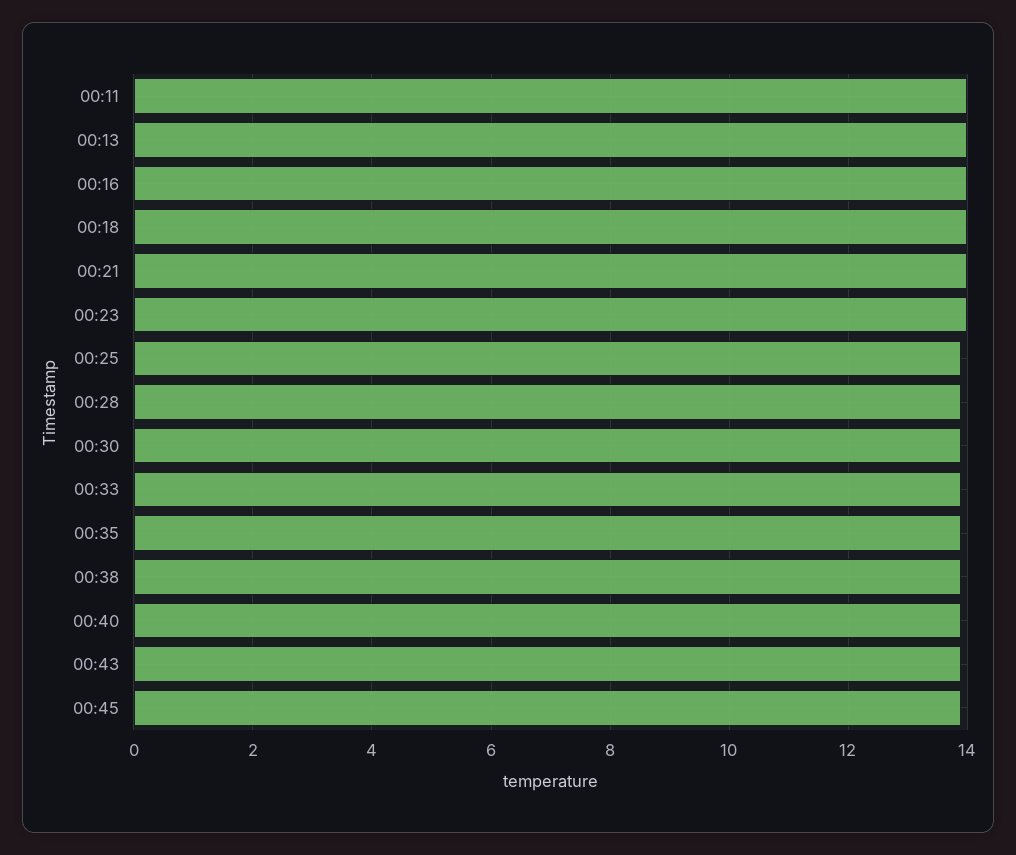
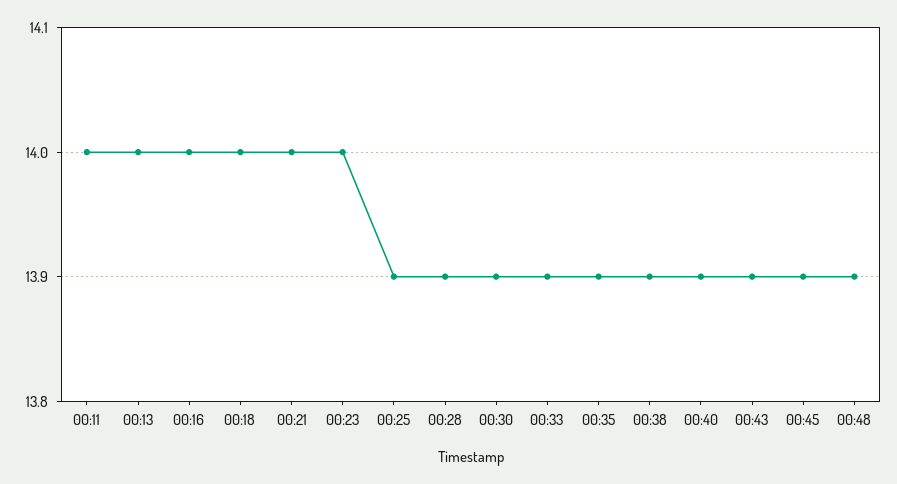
00:48: none -> 13.9

